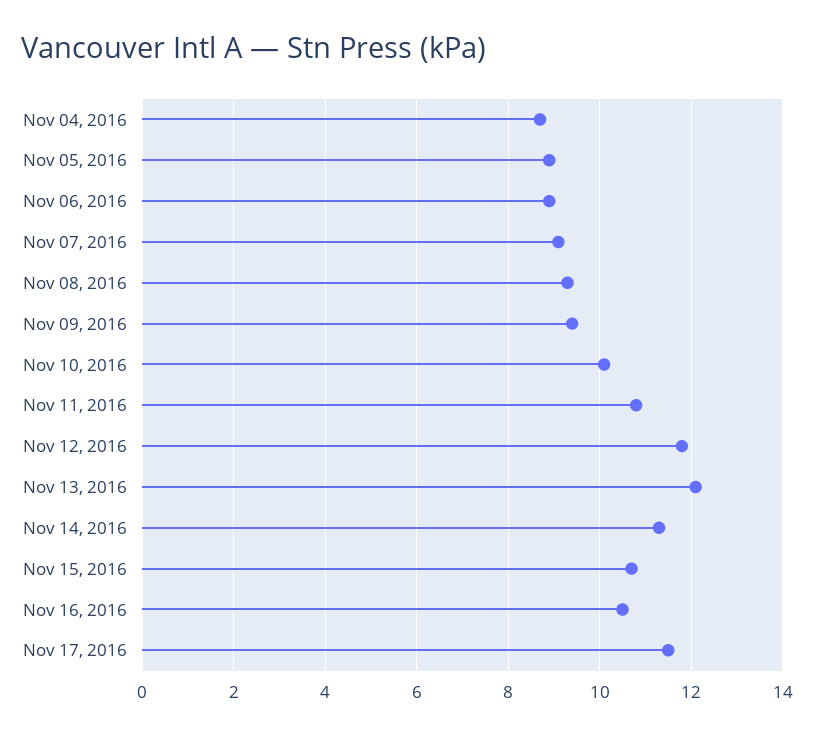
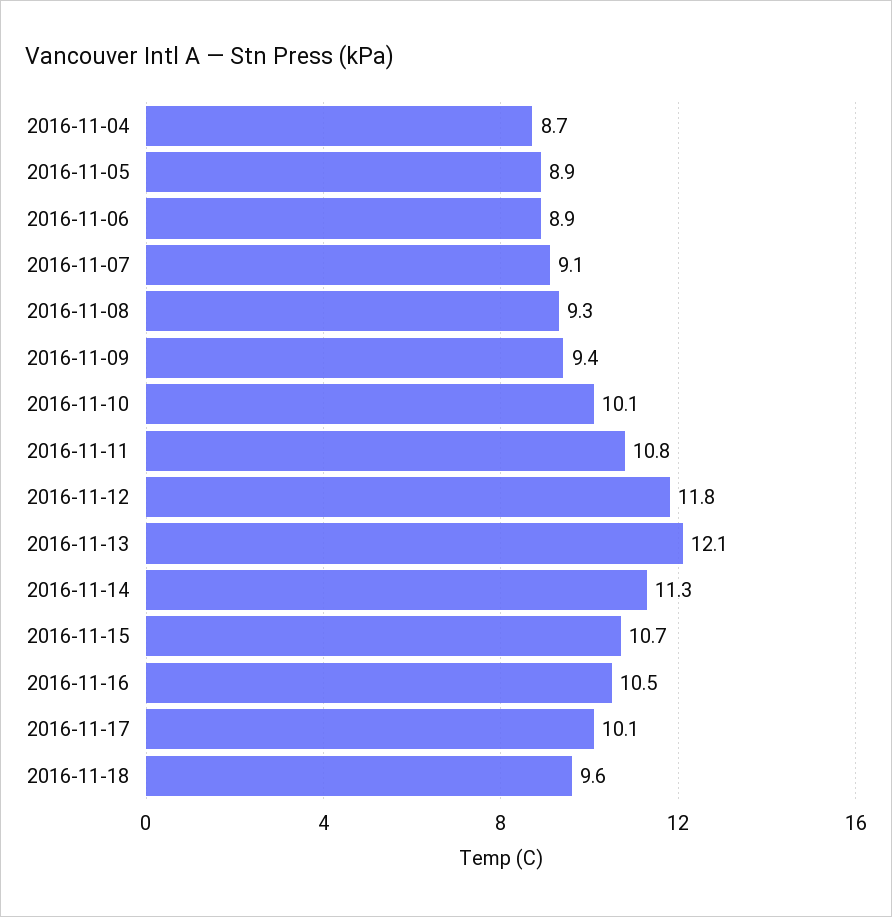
Nov 17, 2016: 11.5 -> 10.1
2016-11-18: none -> 9.6

